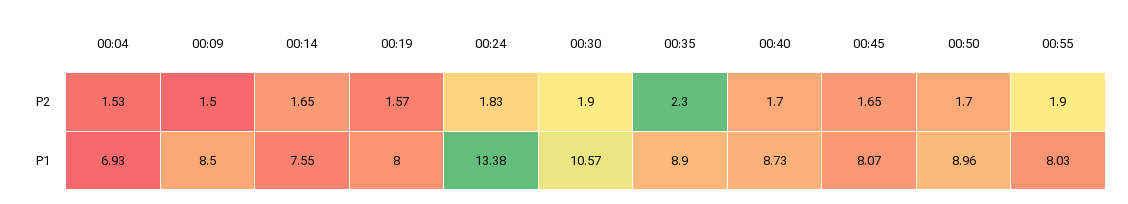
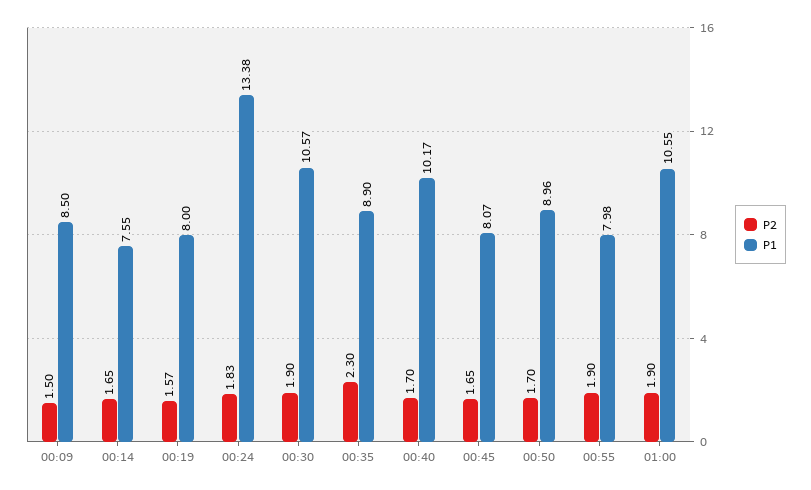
P2, 00:04: 1.53 -> none
P1, 00:04: 6.93 -> none
P1, 00:40: 8.73 -> 10.17
P1, 00:55: 8.03 -> 7.98
P2, 01:00: none -> 1.9
P1, 01:00: none -> 10.55

